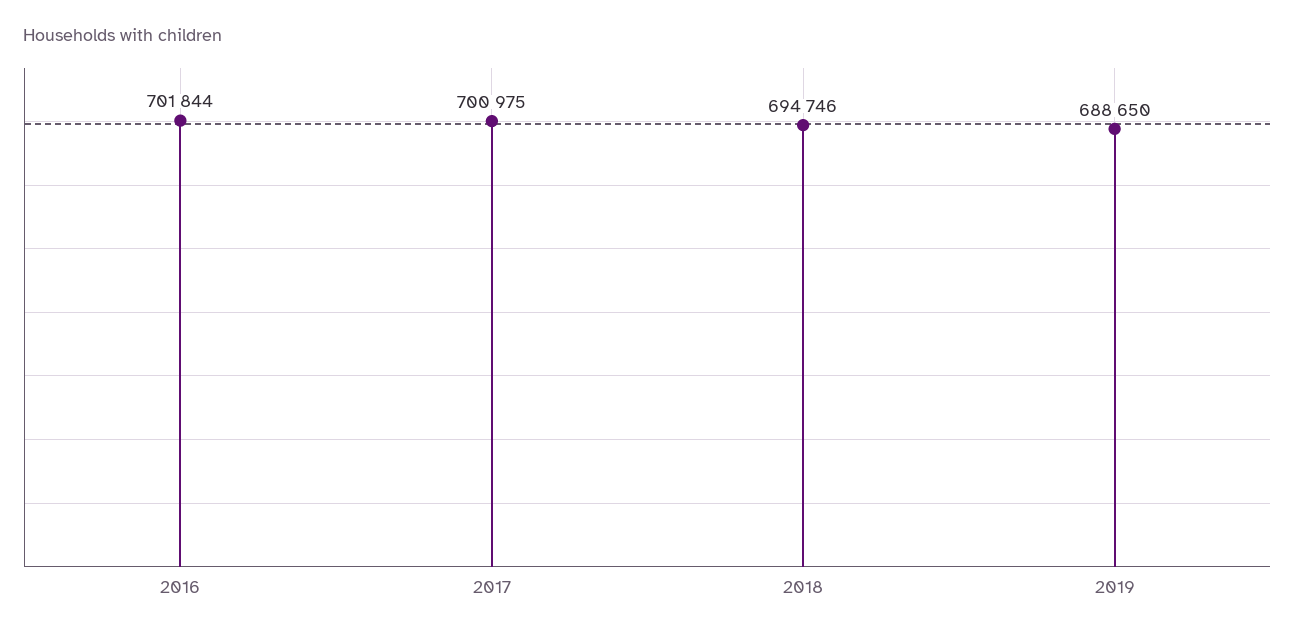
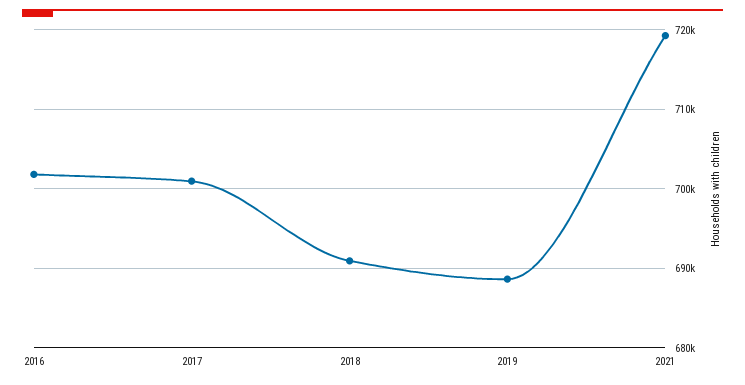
2018: 694746 -> 691000
2021: none -> 719000

